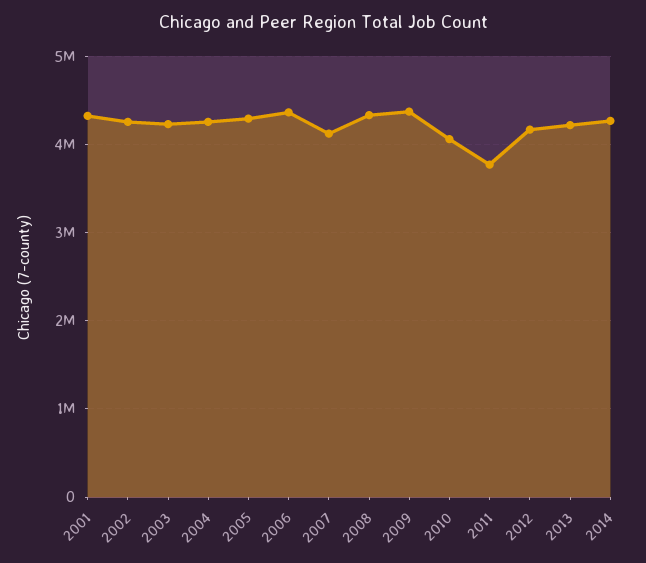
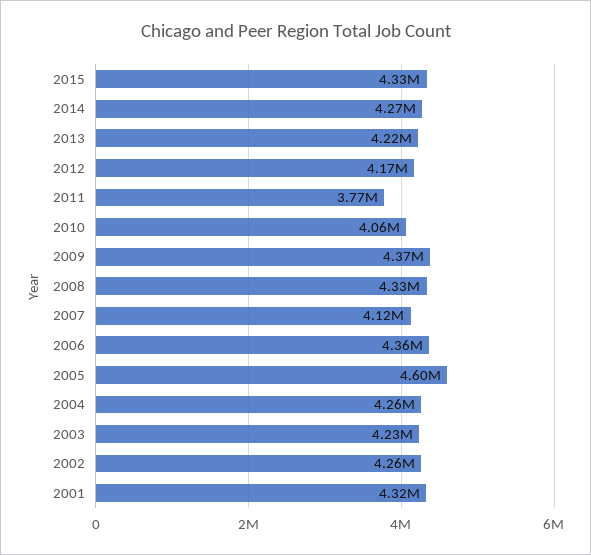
2005: 4300000 -> 4600000
2015: none -> 4330000

